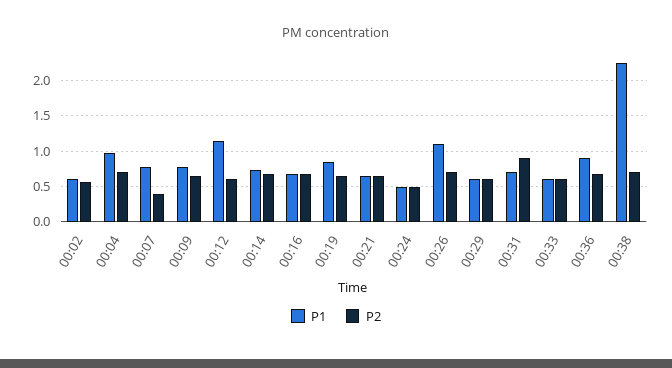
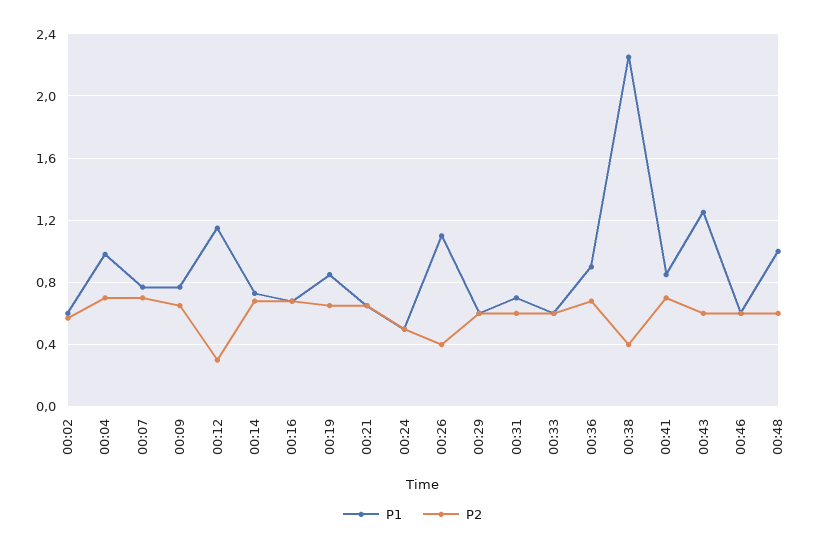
P2, 00:07: 0.4 -> 0.7
P2, 00:12: 0.6 -> 0.3
P2, 00:26: 0.7 -> 0.4
P2, 00:31: 0.9 -> 0.6
P2, 00:38: 0.7 -> 0.4
P1, 00:41: none -> 0.85
P2, 00:41: none -> 0.7
P1, 00:43: none -> 1.25
P2, 00:43: none -> 0.6
P1, 00:46: none -> 0.6
P2, 00:46: none -> 0.6
P1, 00:48: none -> 1
P2, 00:48: none -> 0.6

